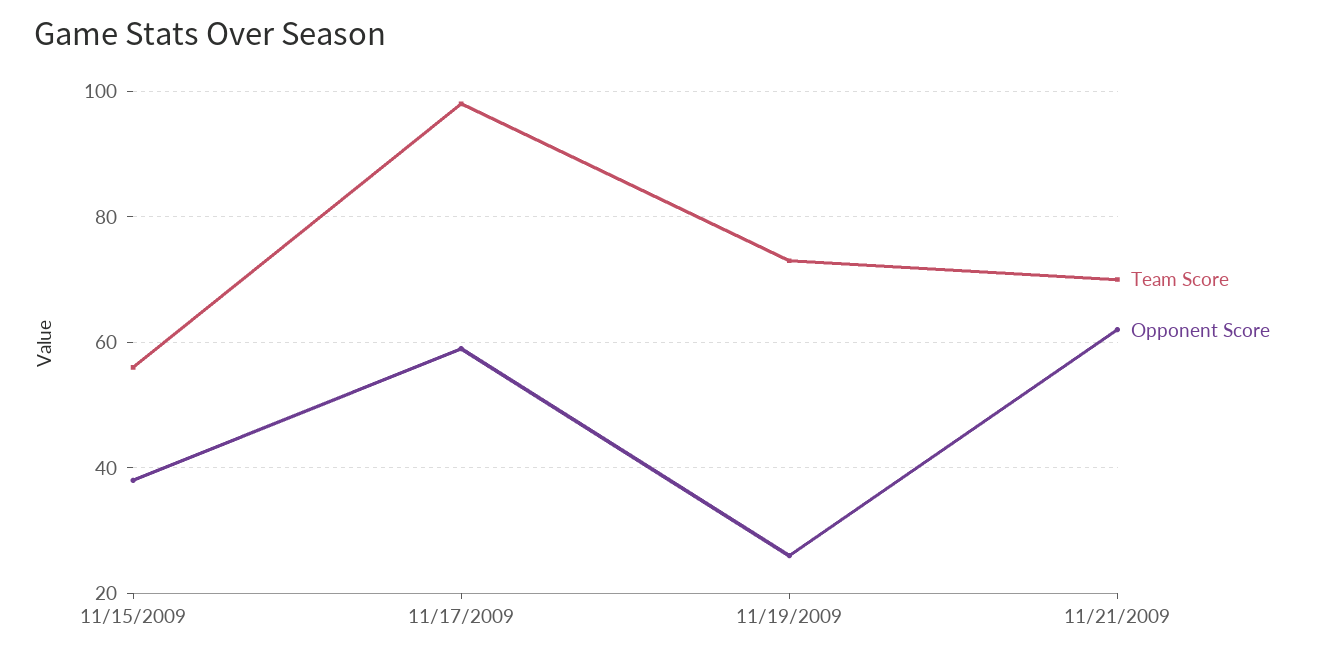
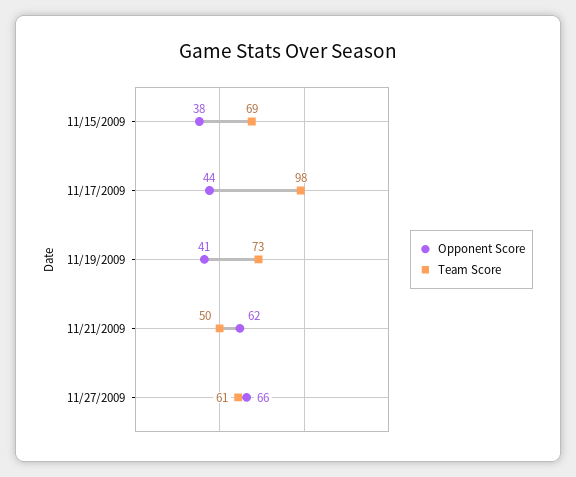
Team Score, 11/15/2009: 55 -> 69
Opponent Score, 11/17/2009: 60 -> 44
Opponent Score, 11/19/2009: 25 -> 41
Team Score, 11/21/2009: 70 -> 50
Opponent Score, 11/27/2009: none -> 66
Team Score, 11/27/2009: none -> 61

